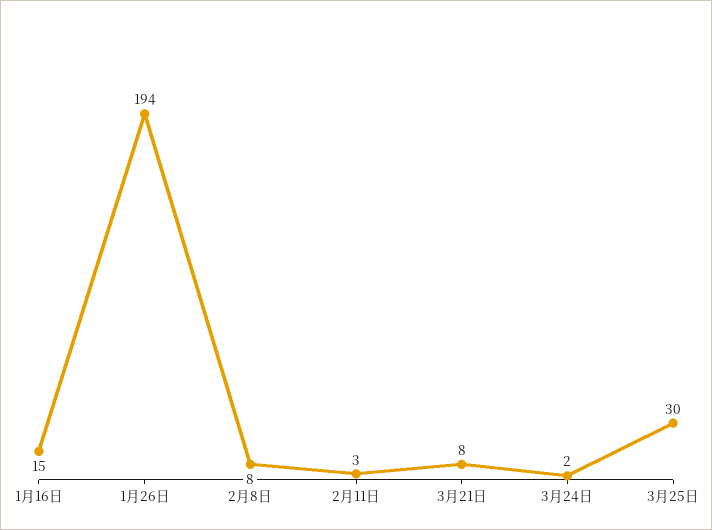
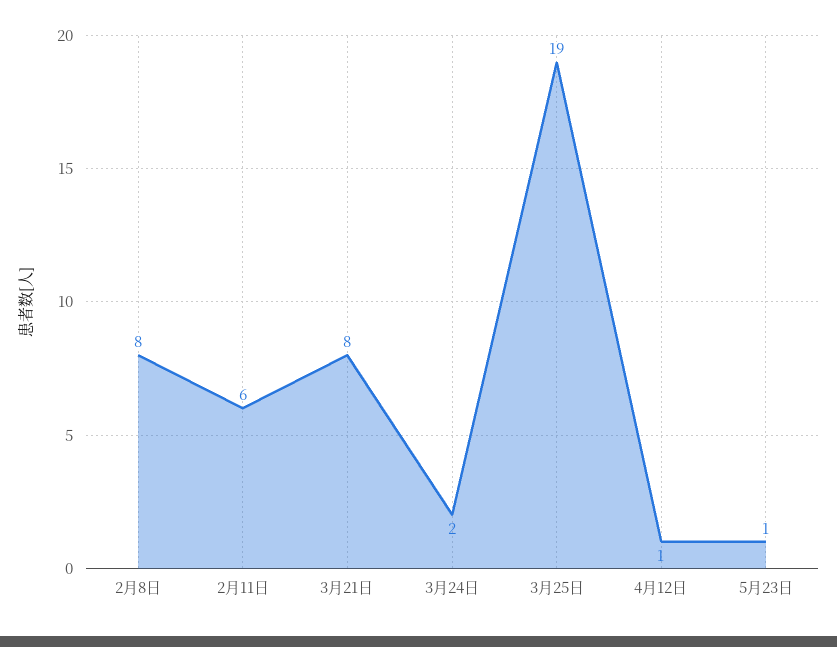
1月16日: 15 -> none
1月26日: 194 -> none
2月11日: 3 -> 6
3月25日: 30 -> 19
4月12日: none -> 1
5月23日: none -> 1

